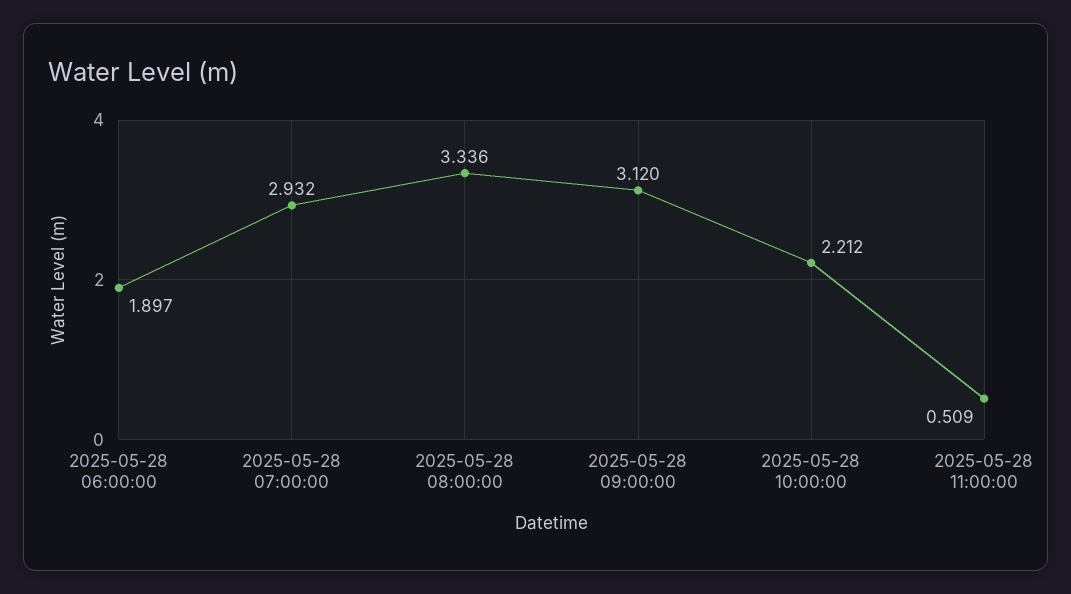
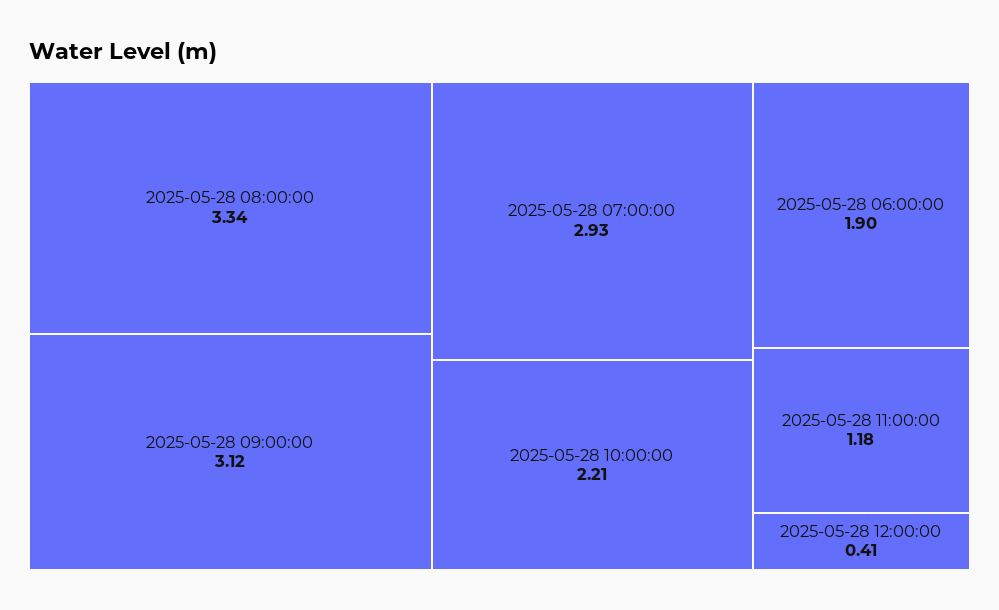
2025-05-28 11:00:00: 0.509 -> 1.18
2025-05-28 12:00:00: none -> 0.41

